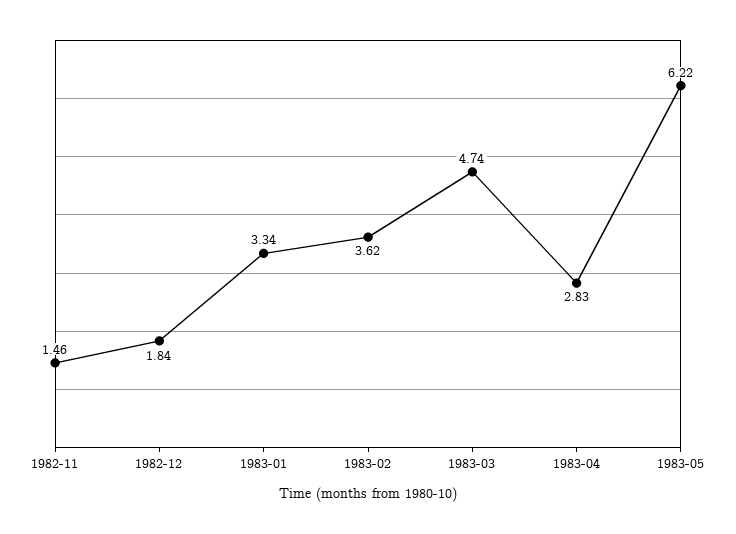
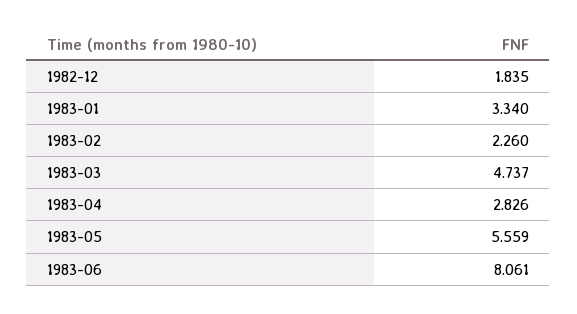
1982-11: 1.46 -> none
1983-02: 3.62 -> 2.26
1983-05: 6.22 -> 5.559
1983-06: none -> 8.061

